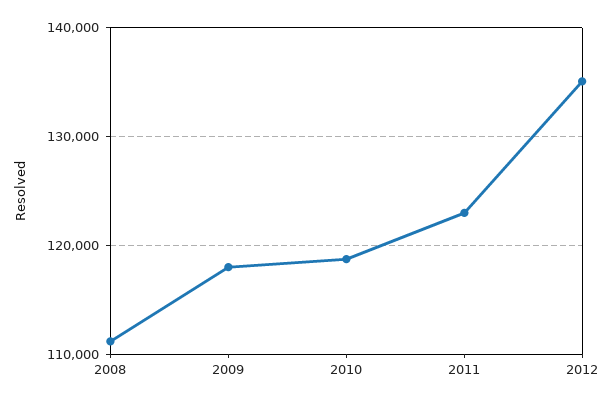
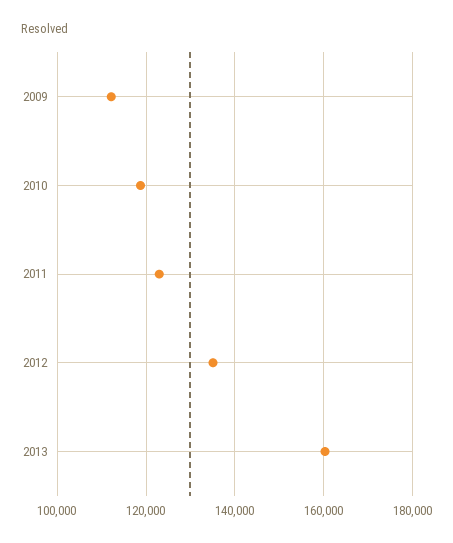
2008: 111000 -> none
2009: 118000 -> 112000
2013: none -> 160000

